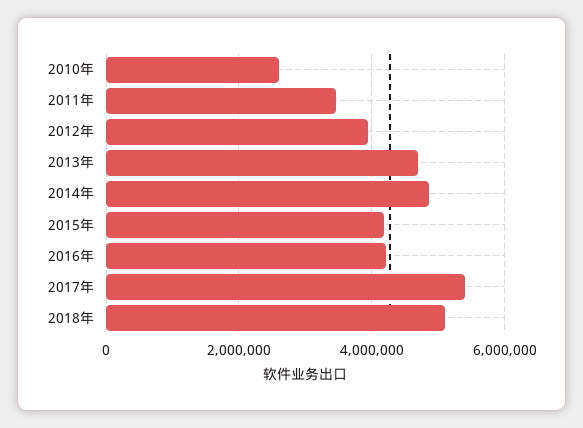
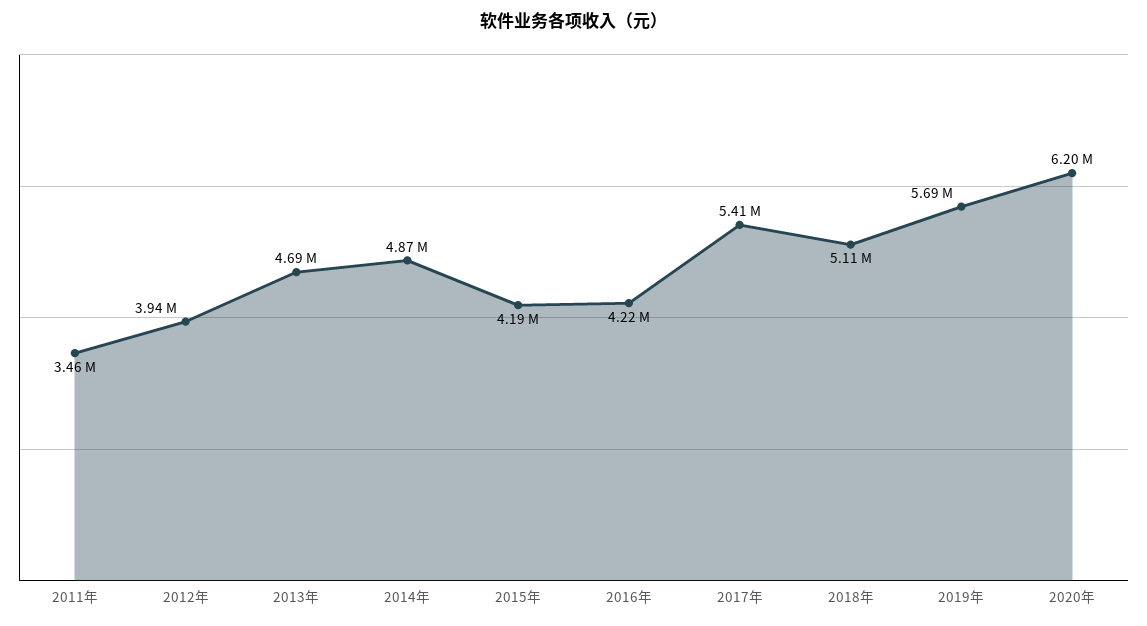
2010年: 2600000 -> none
2019年: none -> 5690000
2020年: none -> 6200000

